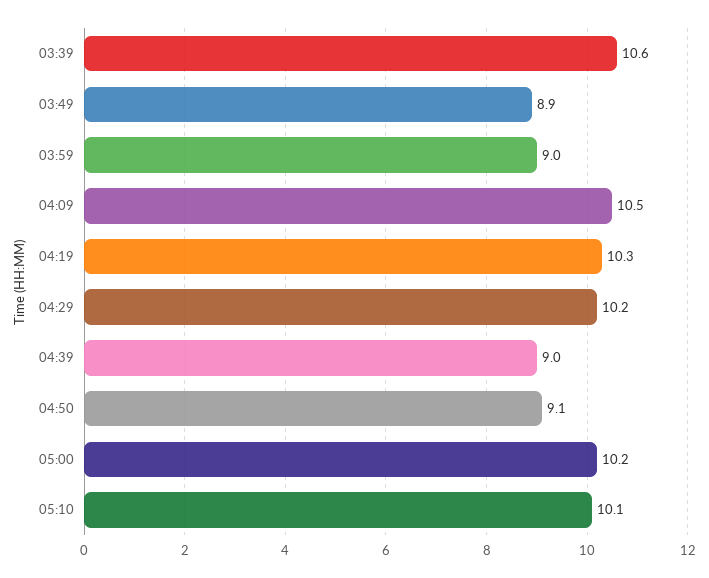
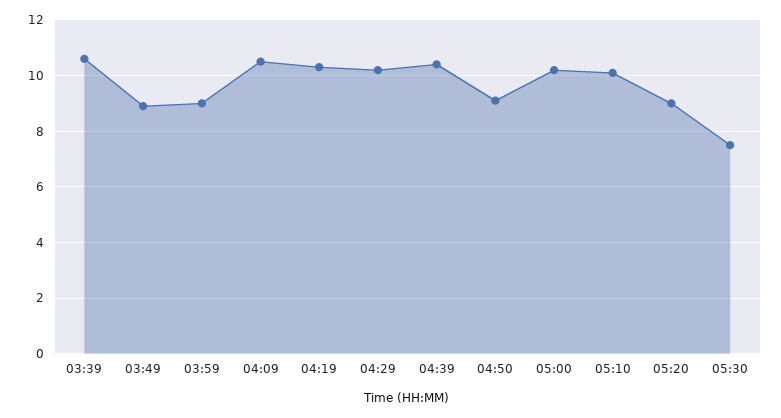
04:39: 9 -> 10.5
05:20: none -> 9
05:30: none -> 7.5

